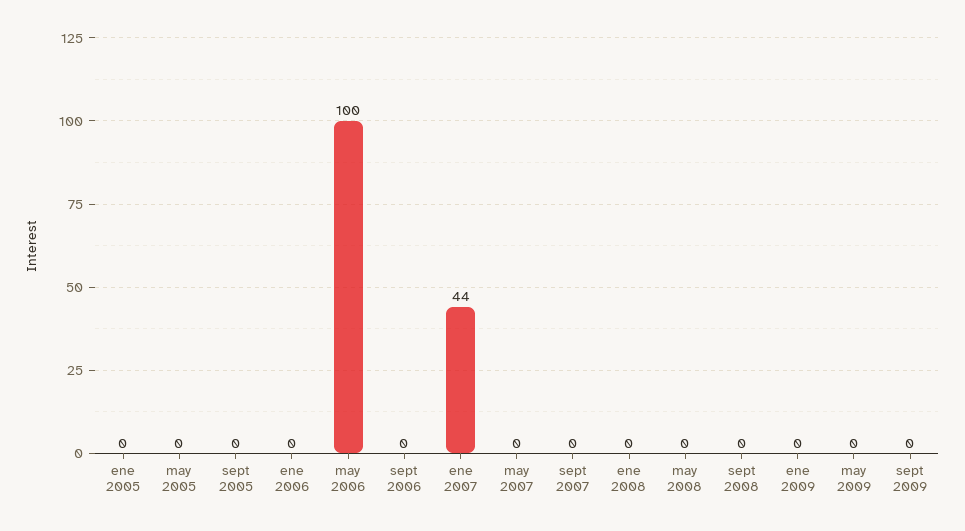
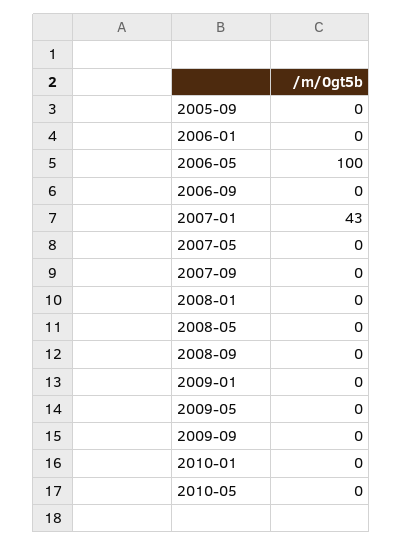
ene 2005: 0 -> none
may 2005: 0 -> none
ene 2007: 44 -> 43
2010-01: none -> 0
2010-05: none -> 0

